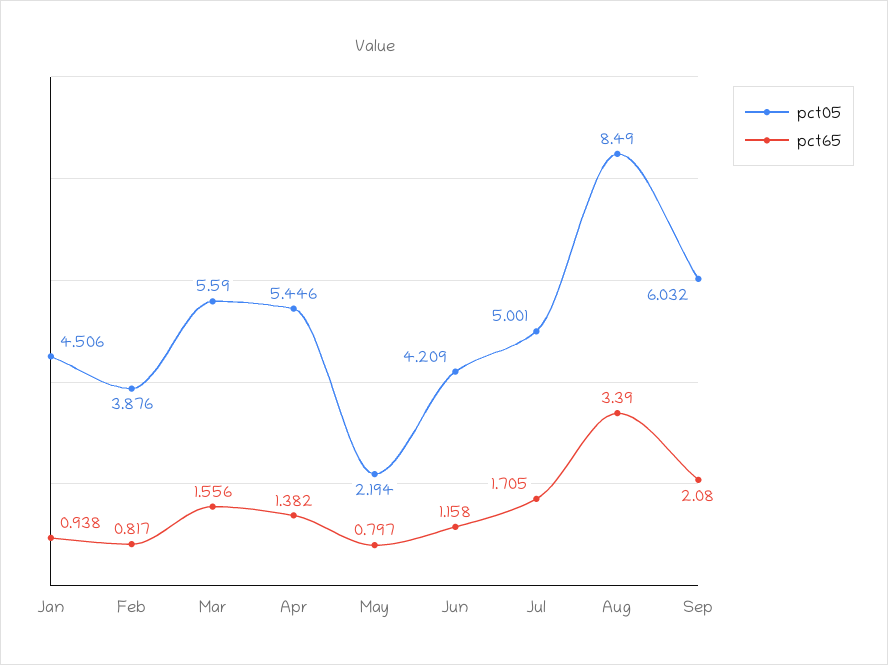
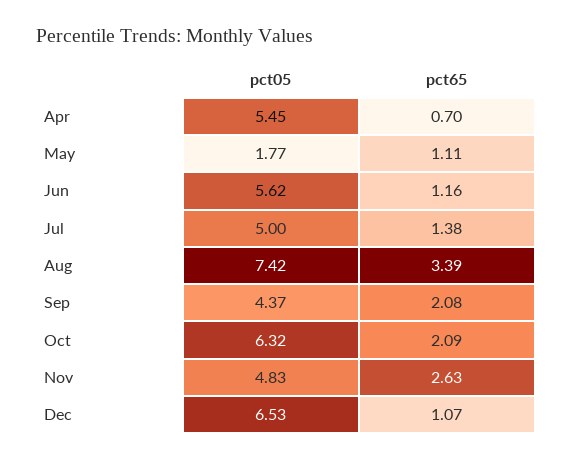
pct05, Jan: 4.506 -> none
pct65, Jan: 0.938 -> none
pct05, Feb: 3.876 -> none
pct65, Feb: 0.817 -> none
pct05, Mar: 5.59 -> none
pct65, Mar: 1.556 -> none
pct65, Apr: 1.382 -> 0.7
pct05, May: 2.194 -> 1.77
pct65, May: 0.797 -> 1.11
pct05, Jun: 4.209 -> 5.62
pct65, Jul: 1.705 -> 1.38
pct05, Aug: 8.49 -> 7.42
pct05, Sep: 6.032 -> 4.37
pct05, Oct: none -> 6.32
pct65, Oct: none -> 2.09
pct05, Nov: none -> 4.83
pct65, Nov: none -> 2.63
pct05, Dec: none -> 6.53
pct65, Dec: none -> 1.07

